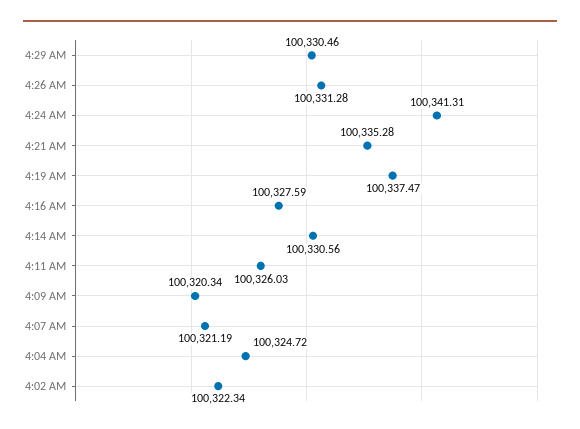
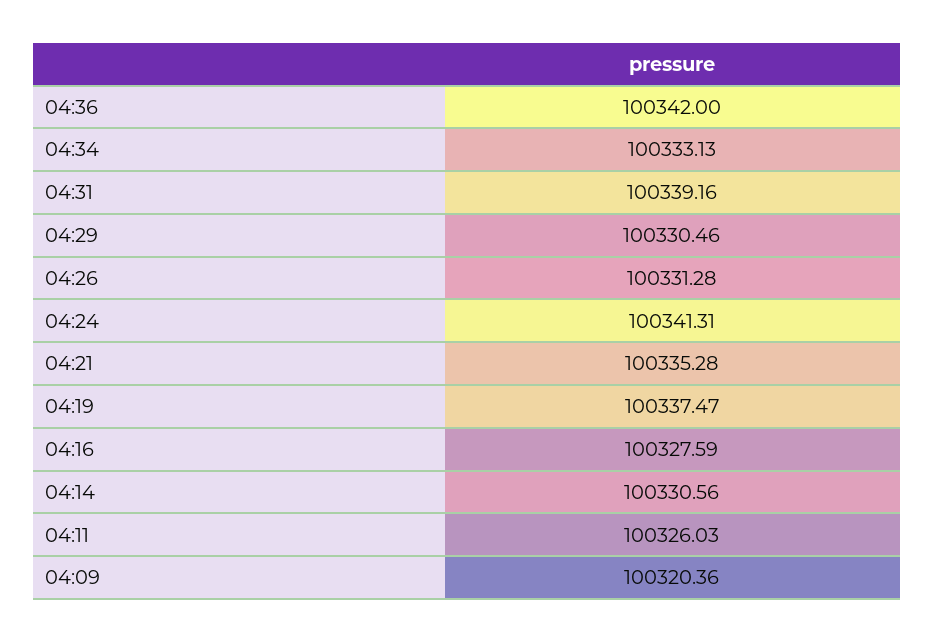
4:09 AM: 100320.34 -> 100320.36
4:07 AM: 100321.19 -> none
4:04 AM: 100324.72 -> none
4:02 AM: 100322.34 -> none
04:36: none -> 100342
04:34: none -> 100333.13
04:31: none -> 100339.16

